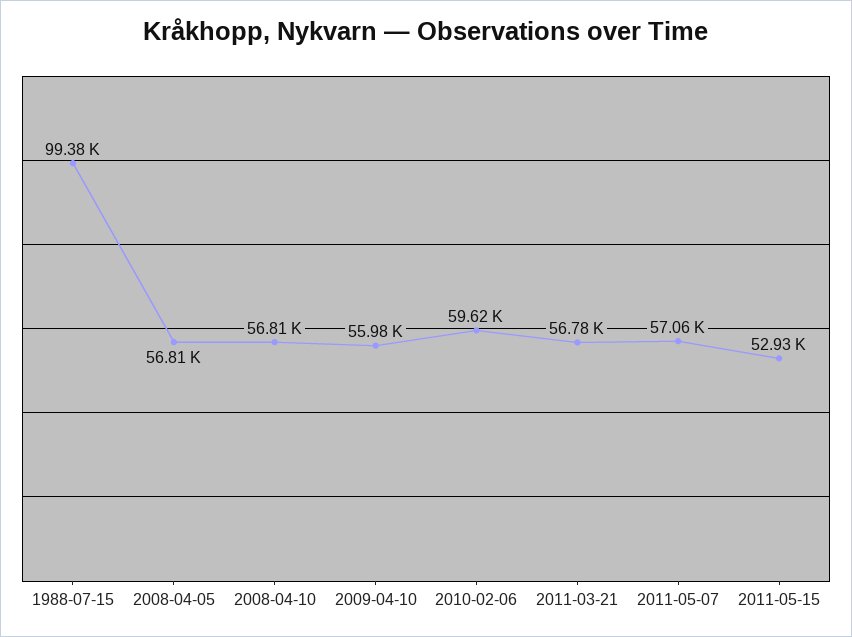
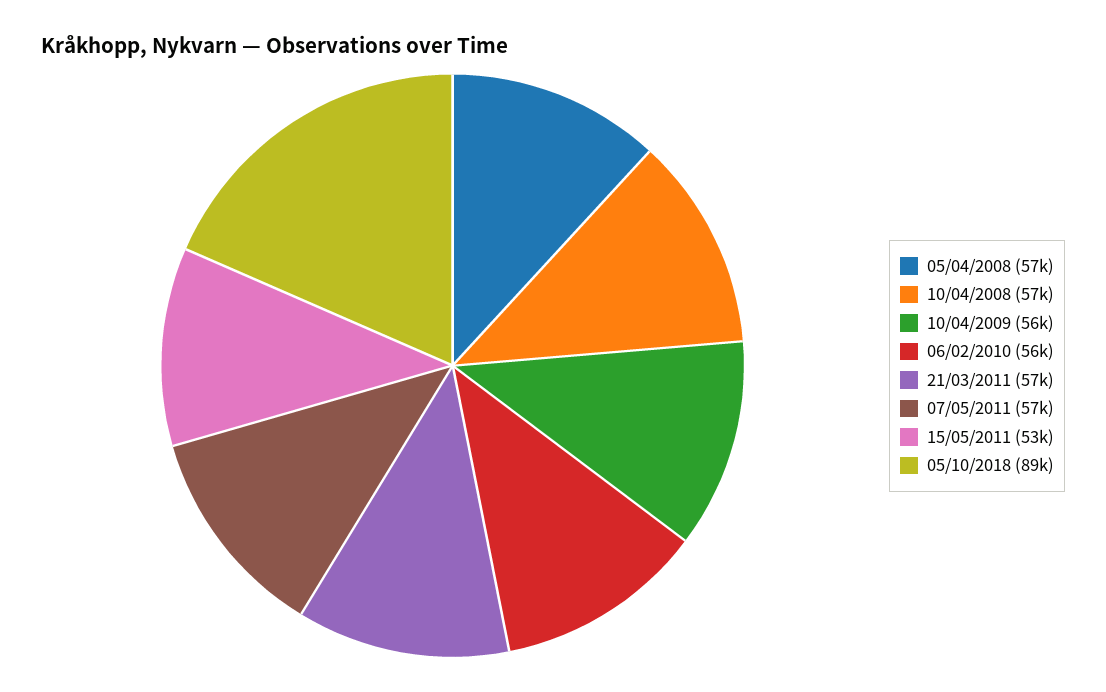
1988-07-15: 99380 -> none
2010-02-06: 59620 -> 56000
05/10/2018: none -> 89000

